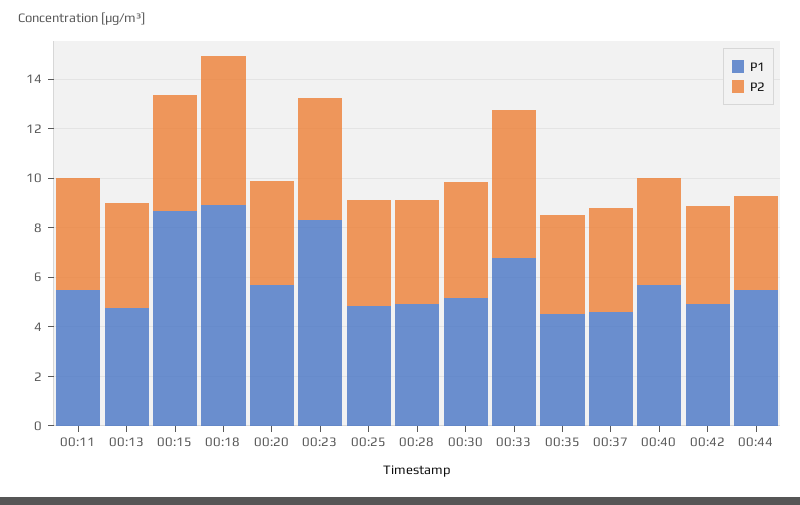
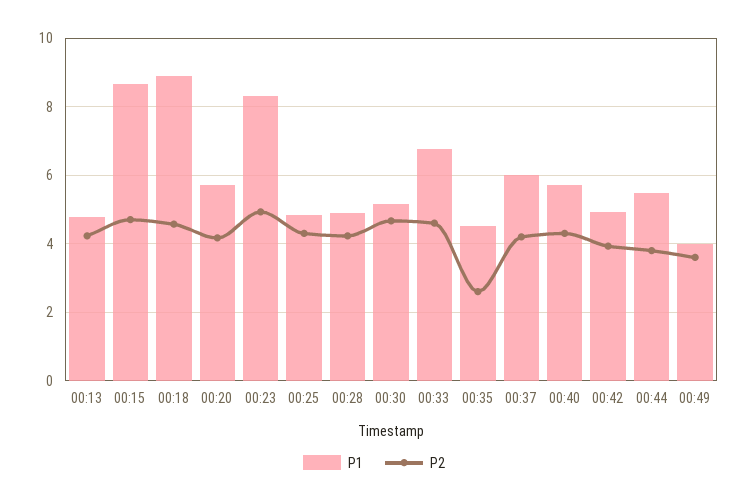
P1, 00:11: 5.5 -> none
P2, 00:11: 4.5 -> none
P2, 00:18: 6 -> 4.6
P2, 00:33: 6 -> 4.6
P2, 00:35: 4 -> 2.6
P1, 00:37: 4.5 -> 6
P1, 00:49: none -> 4
P2, 00:49: none -> 3.6

